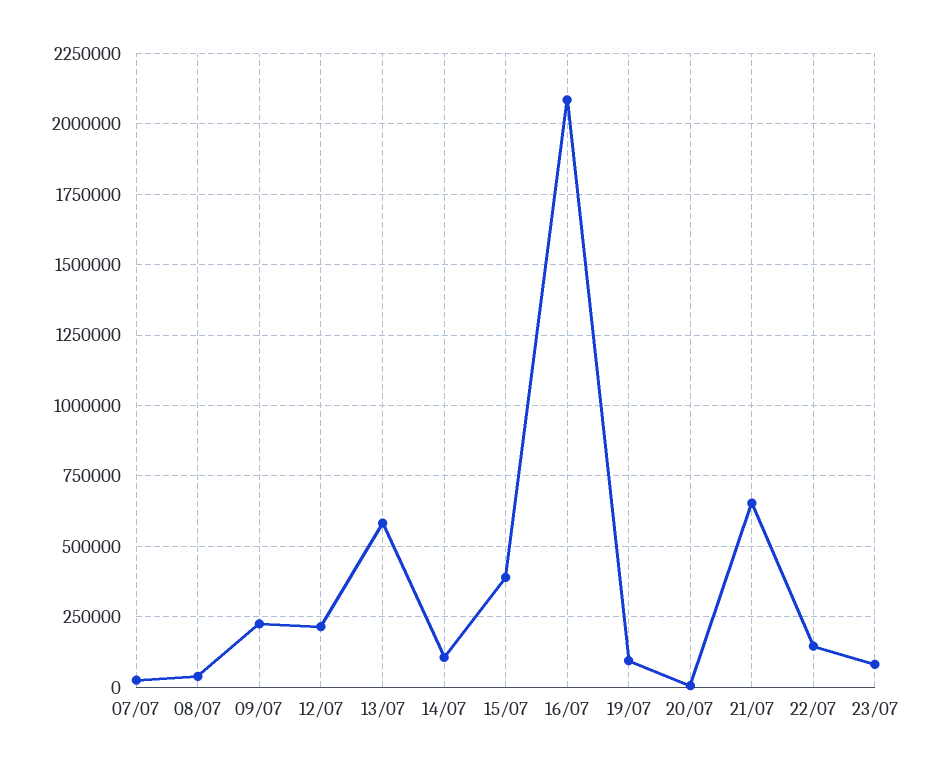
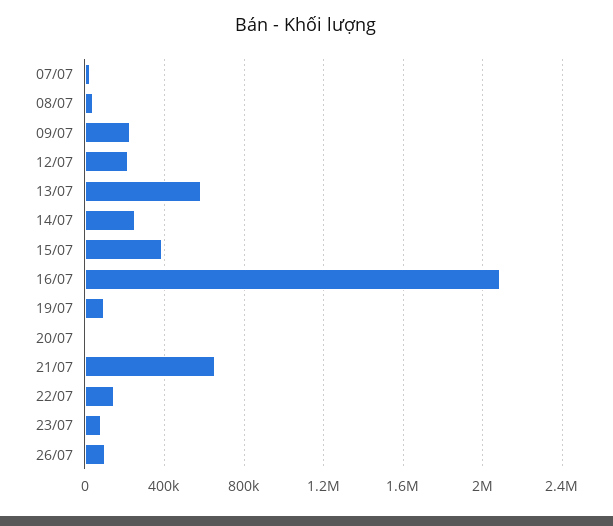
14/07: 100000 -> 250000
26/07: none -> 100000

